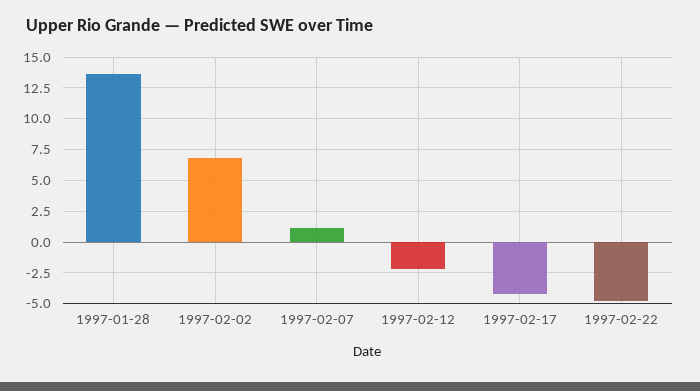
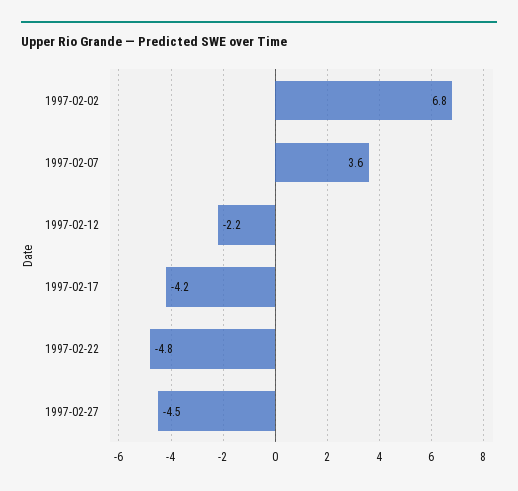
1997-01-28: 13.5 -> none
1997-02-07: 1 -> 3.6
1997-02-27: none -> -4.5

